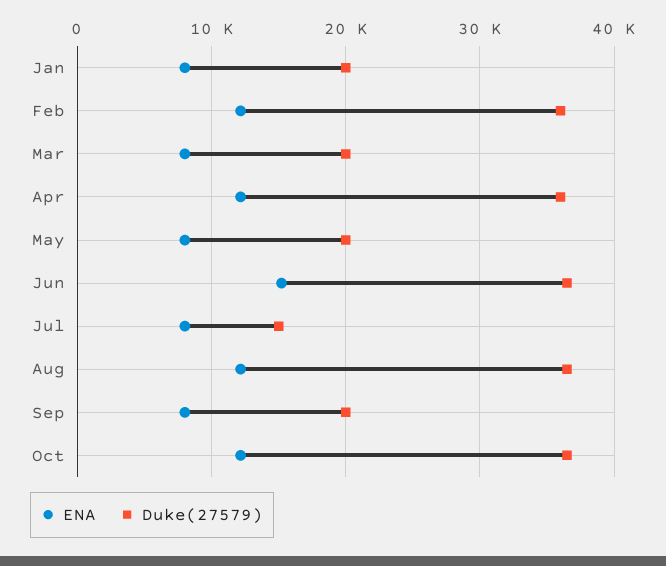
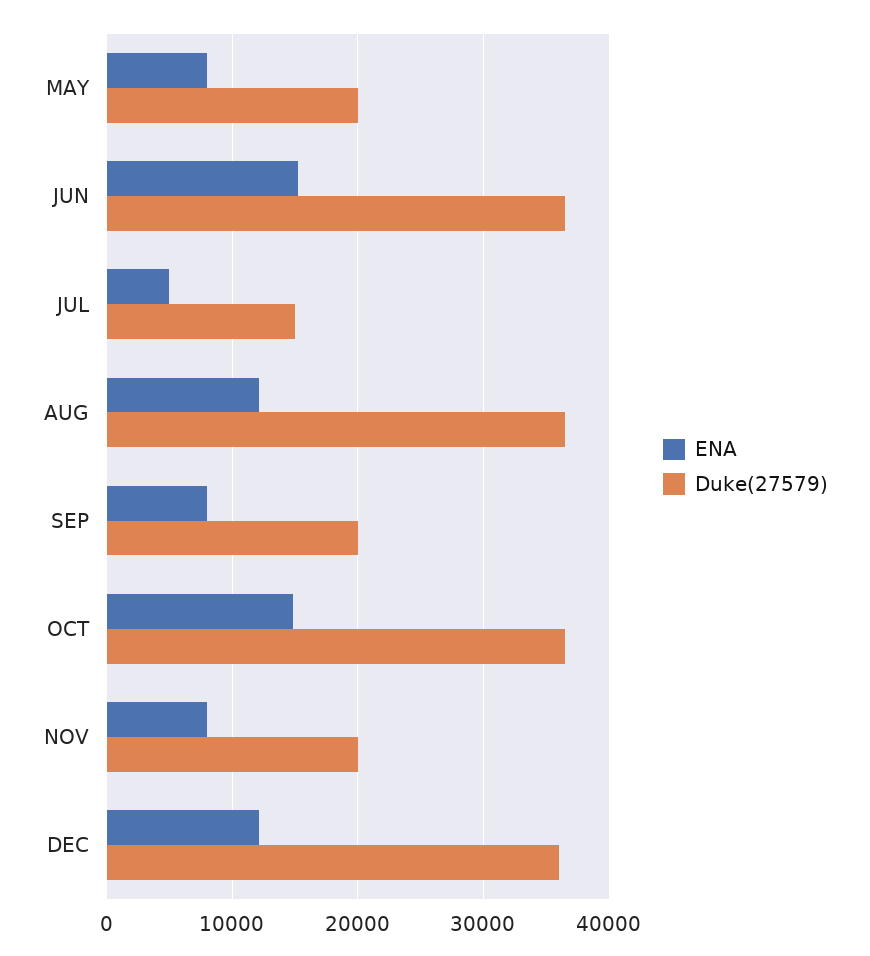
ENA, Jan: 8000 -> none
Duke(27579), Jan: 20000 -> none
ENA, Feb: 12000 -> none
Duke(27579), Feb: 36000 -> none
ENA, Mar: 8000 -> none
Duke(27579), Mar: 20000 -> none
ENA, Apr: 12000 -> none
Duke(27579), Apr: 36000 -> none
ENA, Jul: 8000 -> 5000
ENA, Oct: 12000 -> 15000
ENA, NOV: none -> 8000
Duke(27579), NOV: none -> 20000
ENA, DEC: none -> 12000
Duke(27579), DEC: none -> 36000

